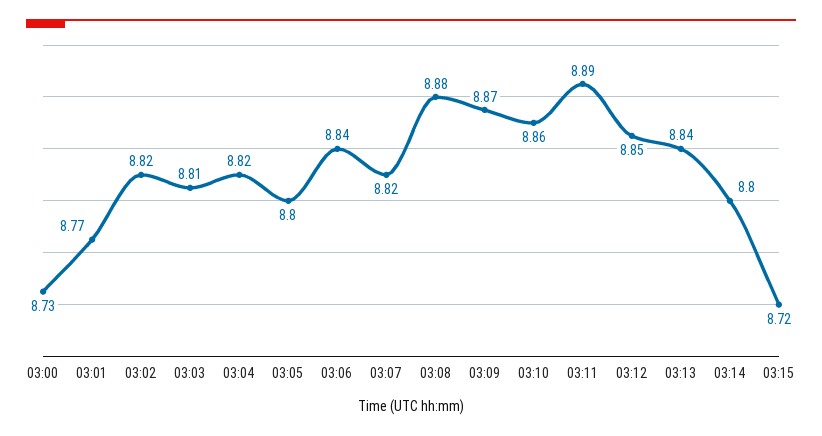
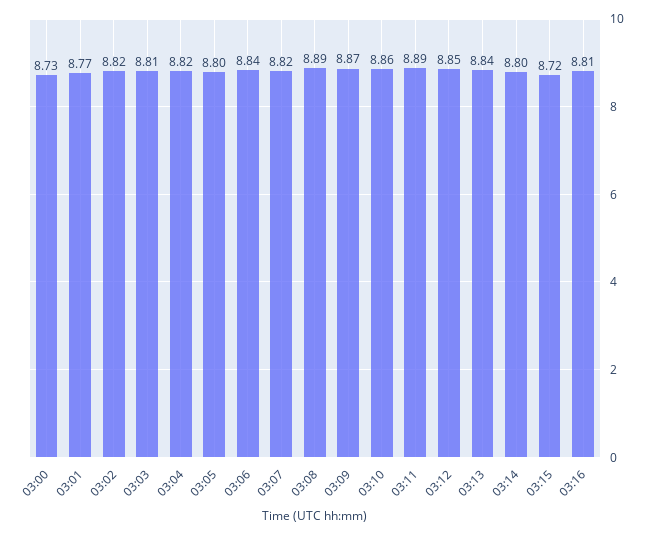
03:08: 8.88 -> 8.89
03:16: none -> 8.81

